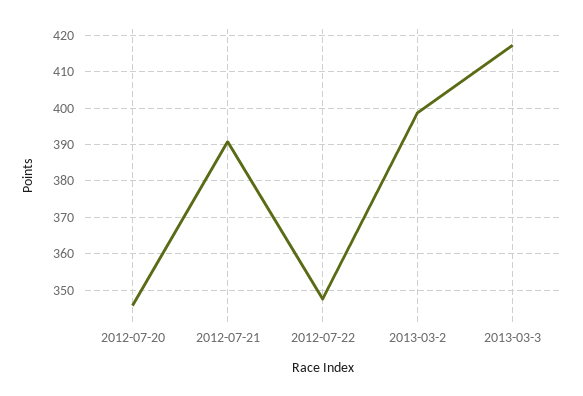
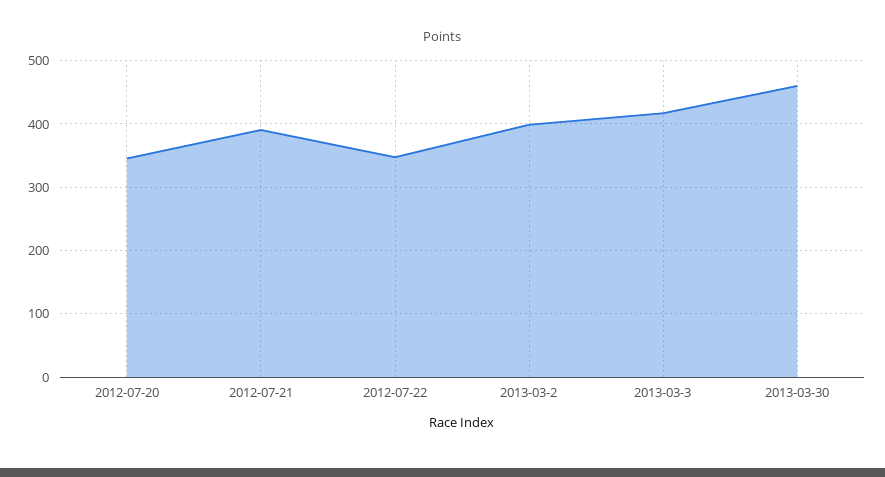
2013-03-30: none -> 460

